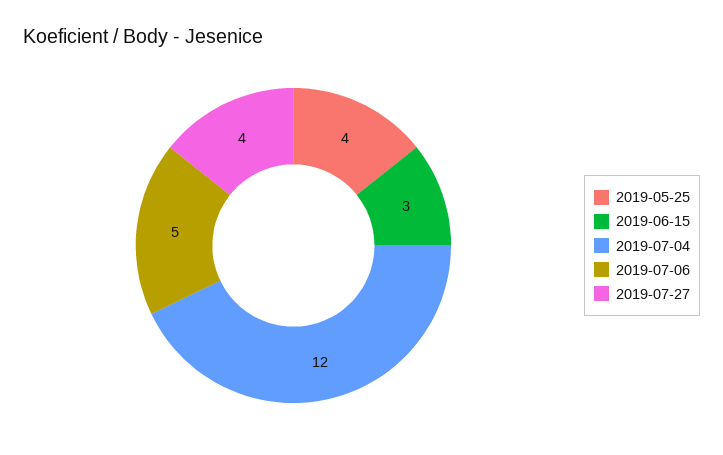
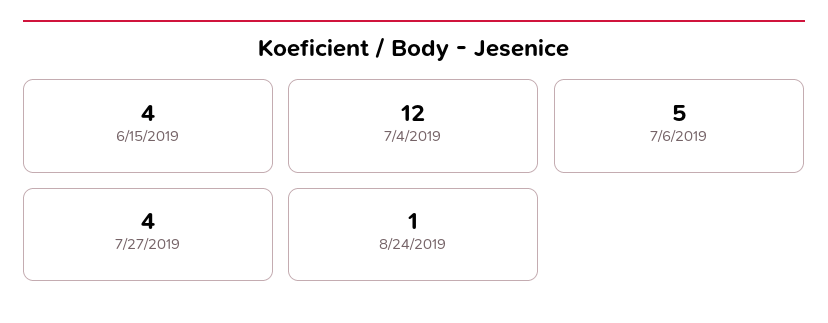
2019-05-25: 4 -> none
2019-06-15: 3 -> 4
8/24/2019: none -> 1

